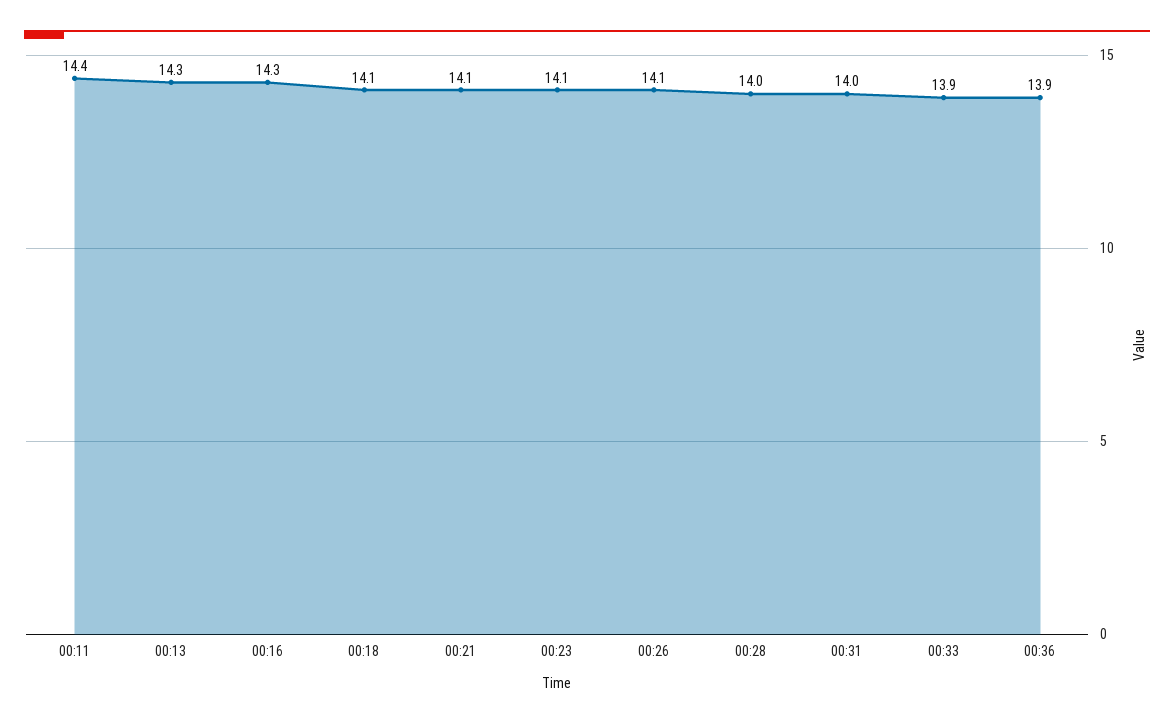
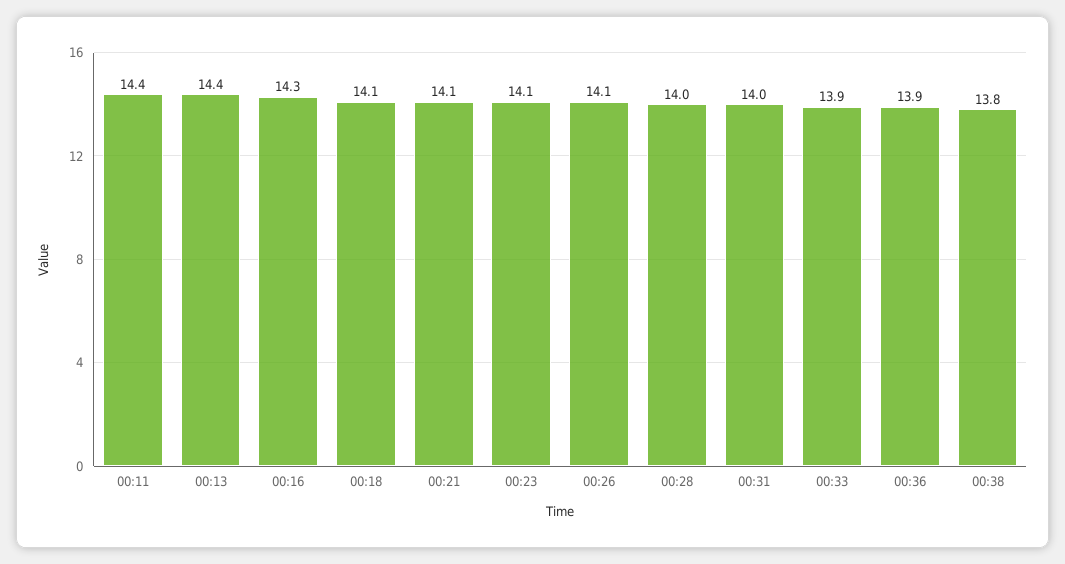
00:13: 14.3 -> 14.4
00:38: none -> 13.8

